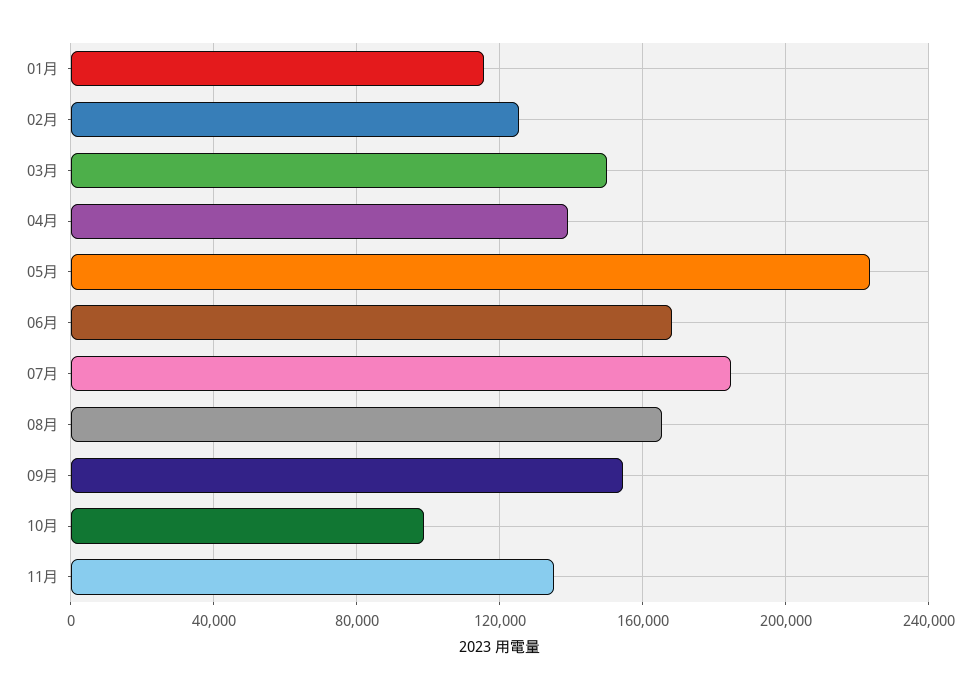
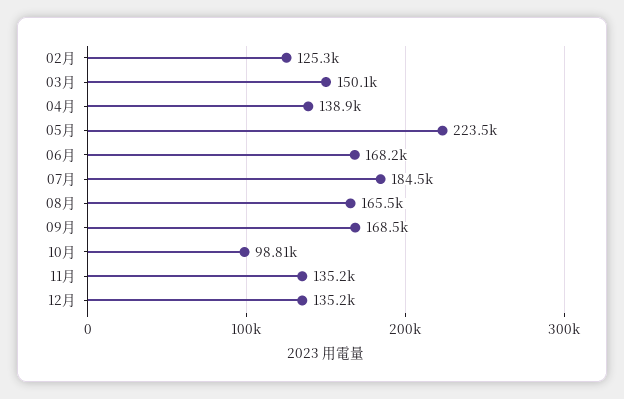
01月: 115000 -> none
09月: 155000 -> 168500
12月: none -> 135200

